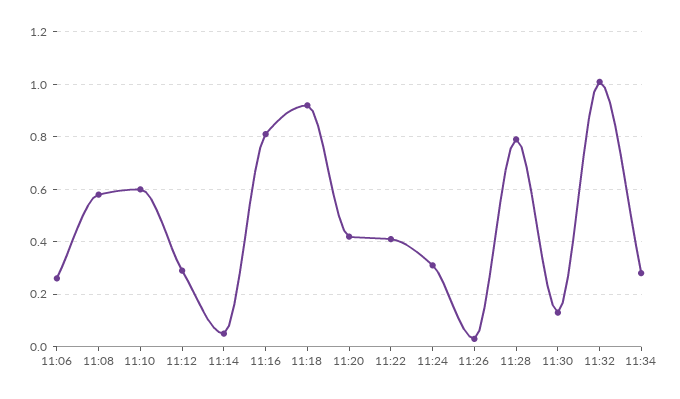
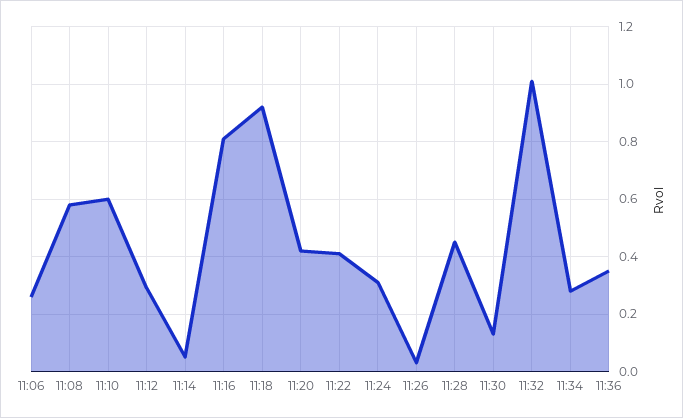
11:28: 0.8 -> 0.45
11:36: none -> 0.35

